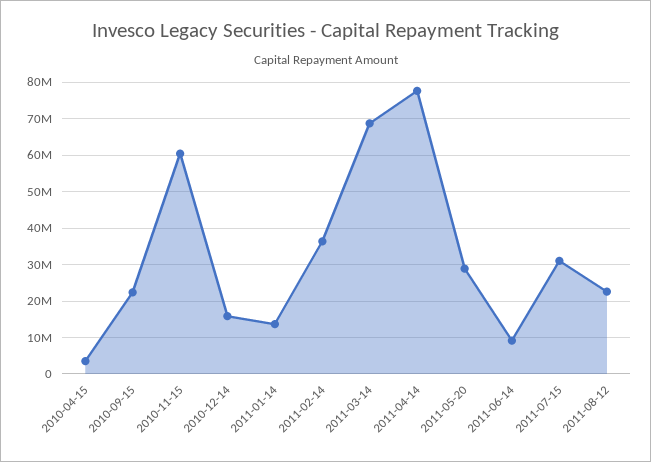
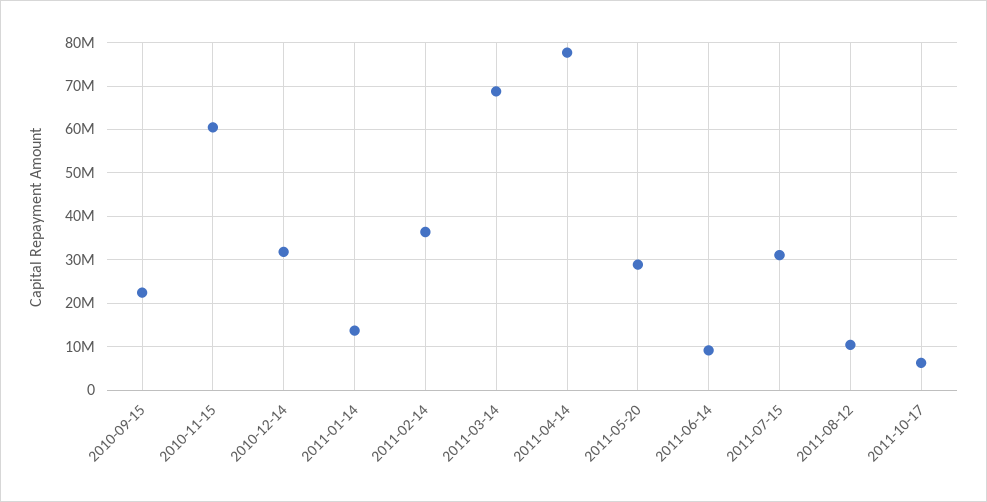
2010-04-15: 4000000 -> none
2010-12-14: 16000000 -> 32000000
2011-08-12: 22000000 -> 10000000
2011-10-17: none -> 6000000

